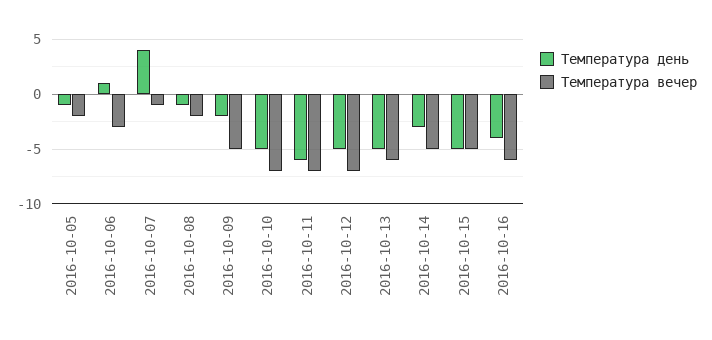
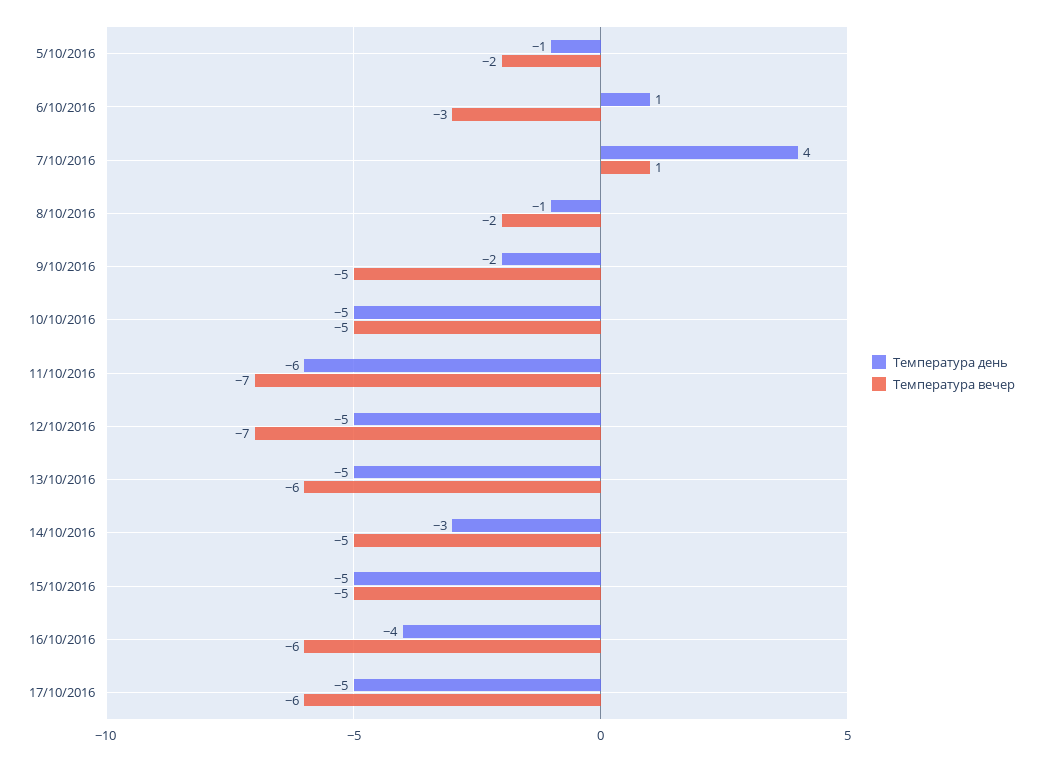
Температура вечер, 2016-10-07: -1 -> 1
Температура вечер, 2016-10-10: -7 -> -5
Температура день, 17/10/2016: none -> -5
Температура вечер, 17/10/2016: none -> -6

